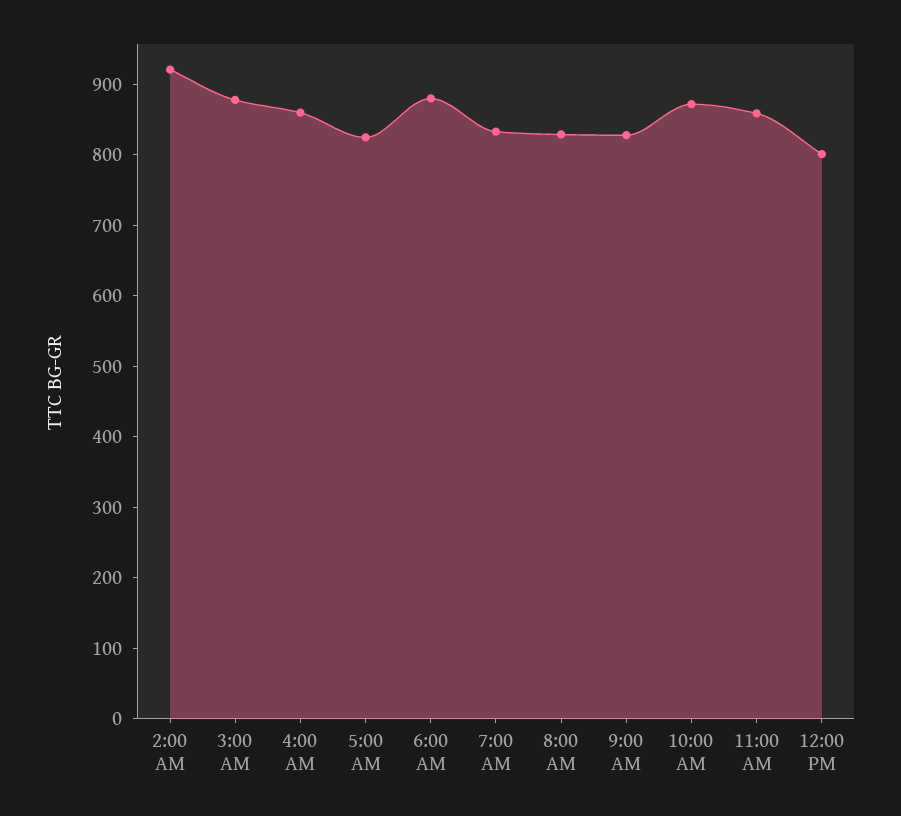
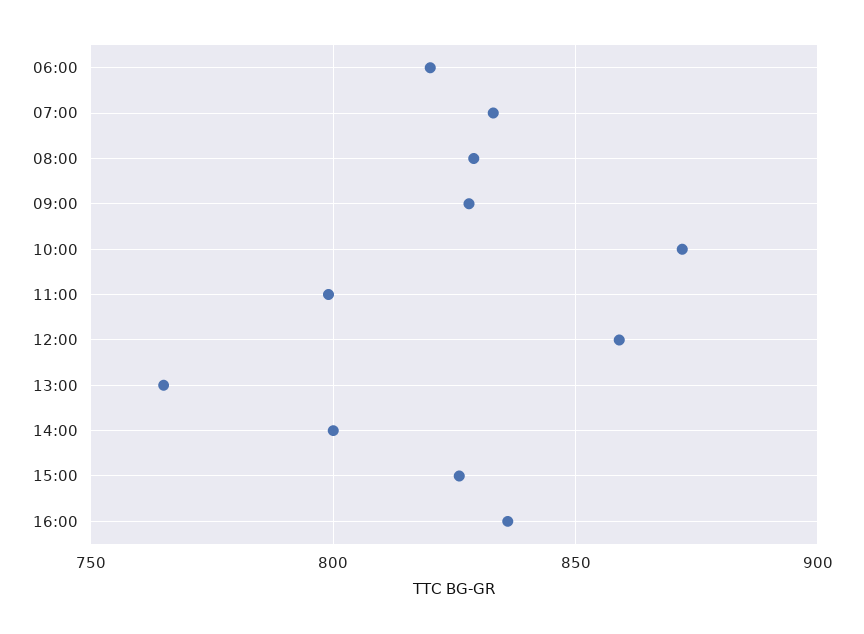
2:00 AM: 920 -> none
3:00 AM: 880 -> none
4:00 AM: 860 -> none
5:00 AM: 820 -> none
6:00 AM: 880 -> 820
11:00 AM: 860 -> 800
12:00 PM: 800 -> 860
13:00: none -> 765
14:00: none -> 800
15:00: none -> 825
16:00: none -> 835

